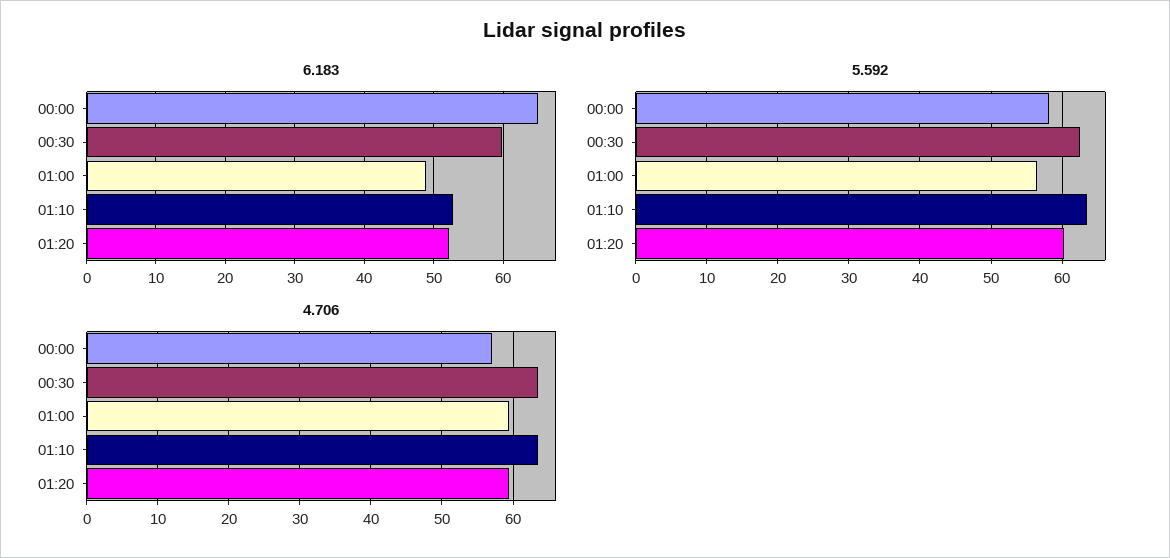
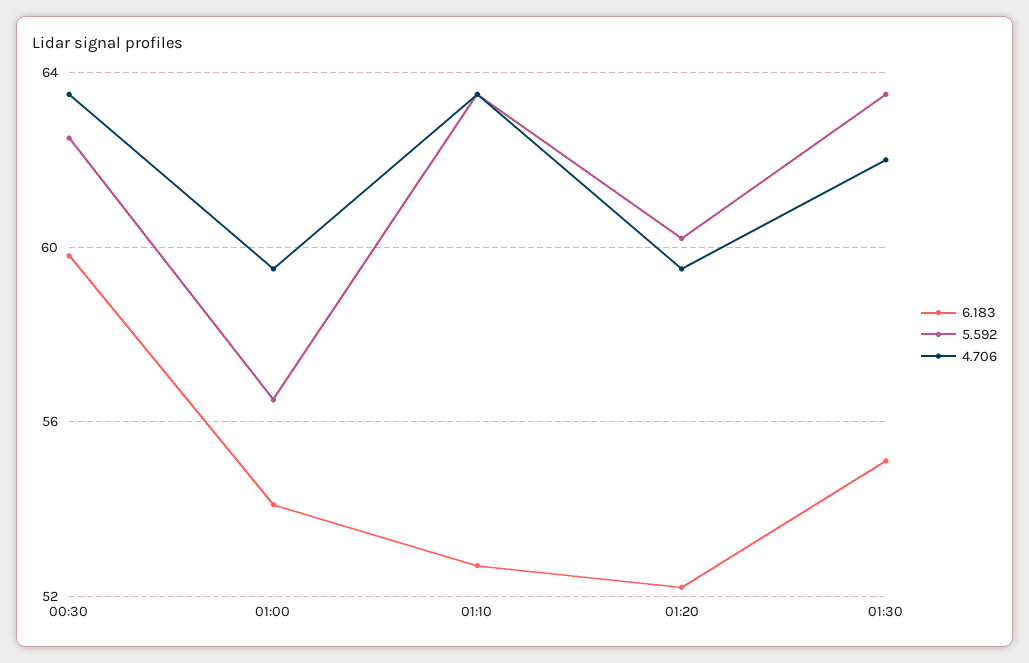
6.183, 00:00: 65 -> none
6.183, 01:00: 49 -> 54
5.592, 00:00: 58 -> none
4.706, 00:00: 57 -> none
6.183, 01:30: none -> 55
5.592, 01:30: none -> 63.5
4.706, 01:30: none -> 62

